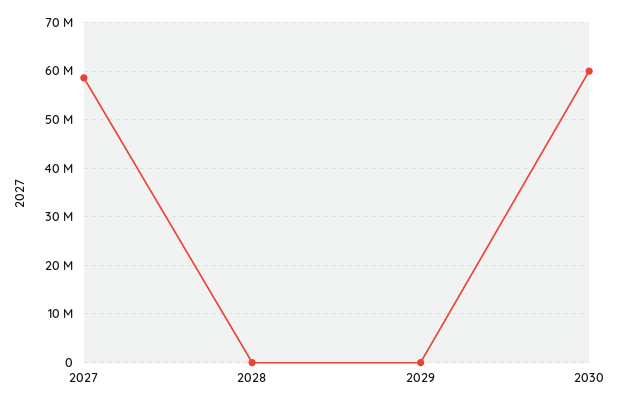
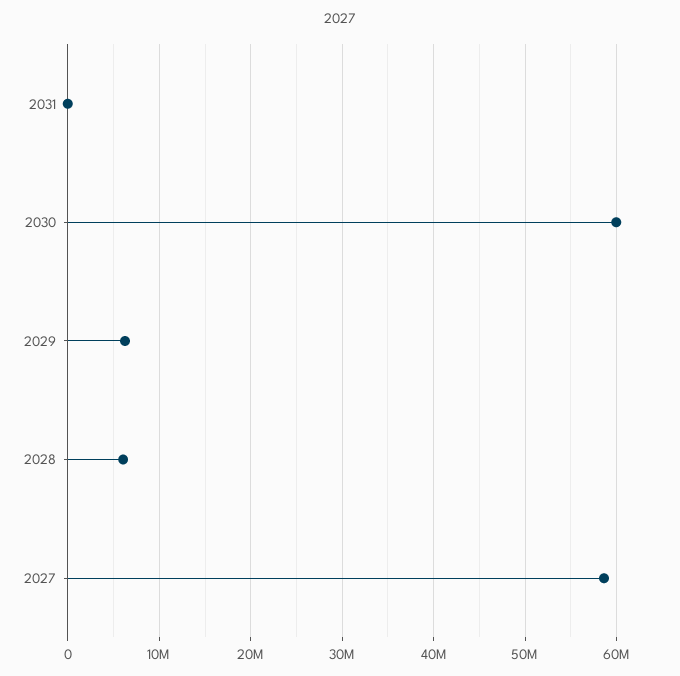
2028: 0 -> 6000000
2029: 0 -> 6000000
2031: none -> 0

